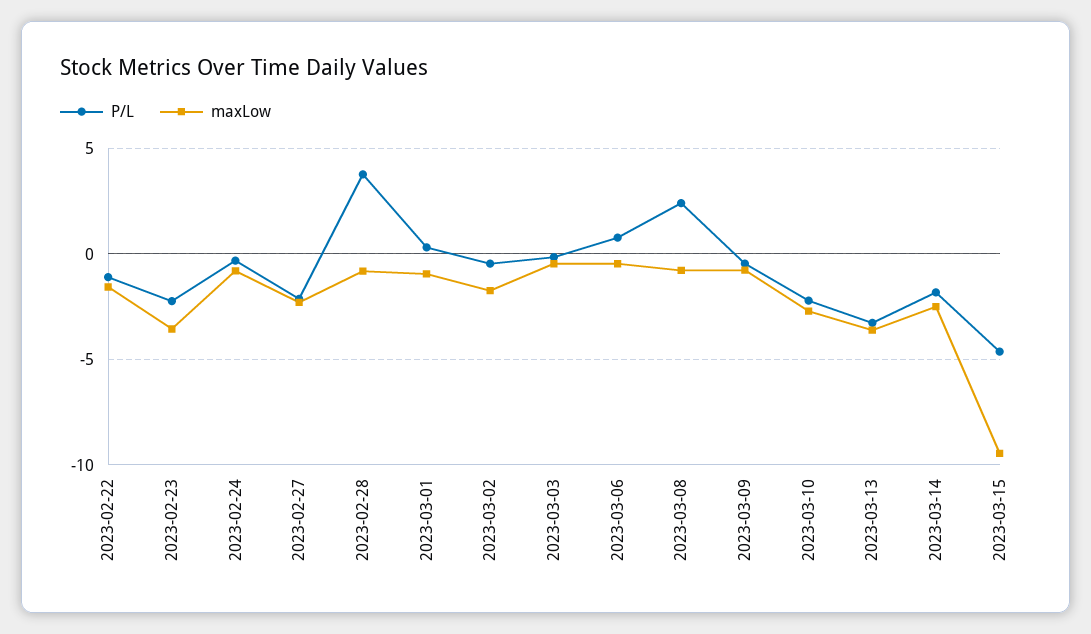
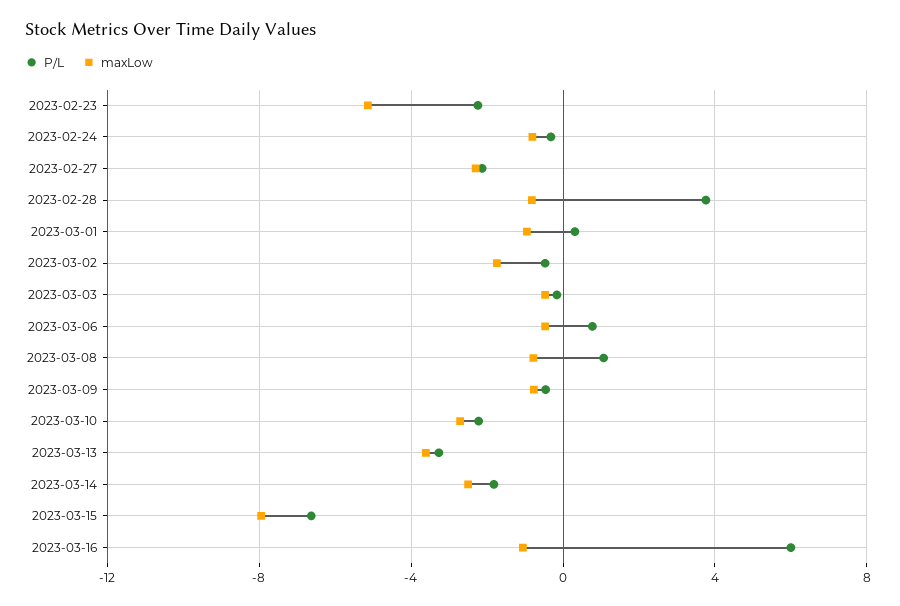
P/L, 2023-02-22: -1 -> none
maxLow, 2023-02-22: -1.5 -> none
maxLow, 2023-02-23: -3.5 -> -5
P/L, 2023-03-08: 2.5 -> 1
P/L, 2023-03-15: -4.5 -> -6.5
maxLow, 2023-03-15: -9.5 -> -8
P/L, 2023-03-16: none -> 6
maxLow, 2023-03-16: none -> -1

